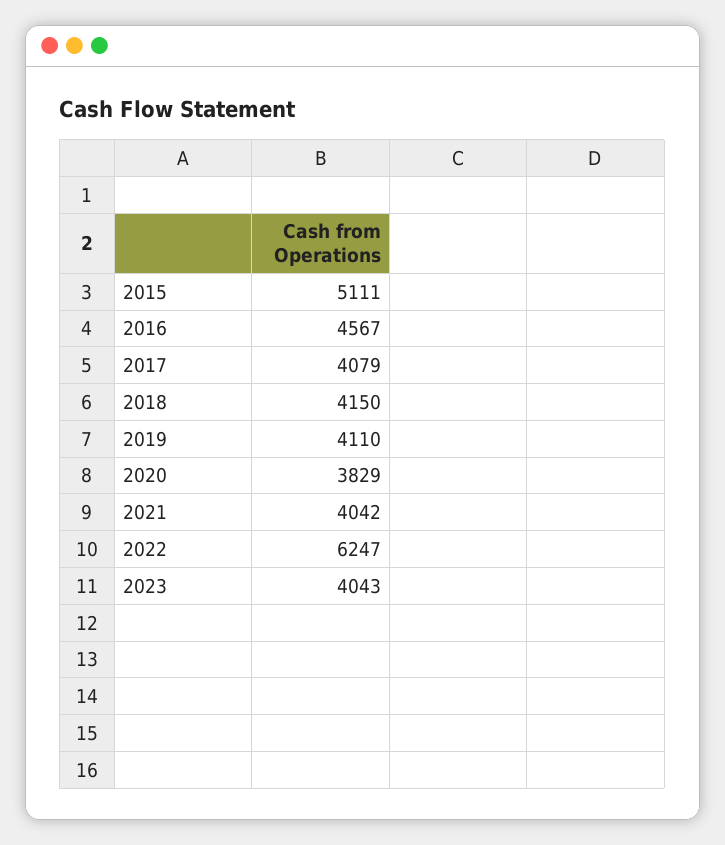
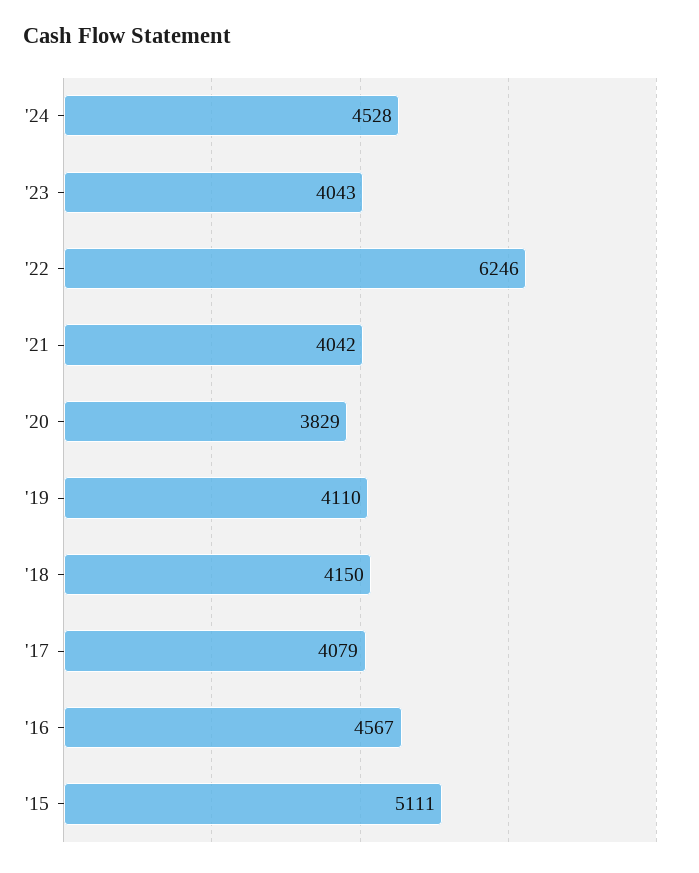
2022: 6247 -> 6246
'24: none -> 4528

